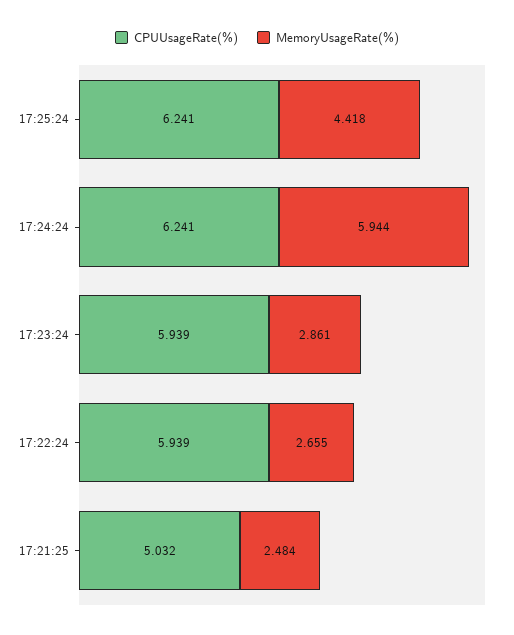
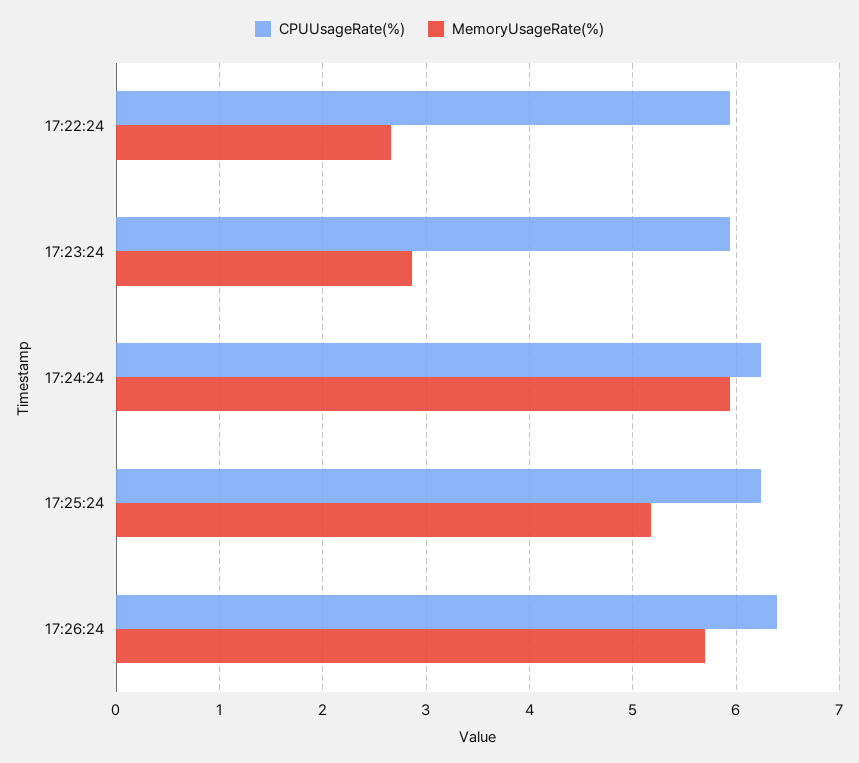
MemoryUsageRate(%), 17:25:24: 4.418 -> 5.2
CPUUsageRate(%), 17:21:25: 5.032 -> none
MemoryUsageRate(%), 17:21:25: 2.484 -> none
CPUUsageRate(%), 17:26:24: none -> 6.4
MemoryUsageRate(%), 17:26:24: none -> 5.7

